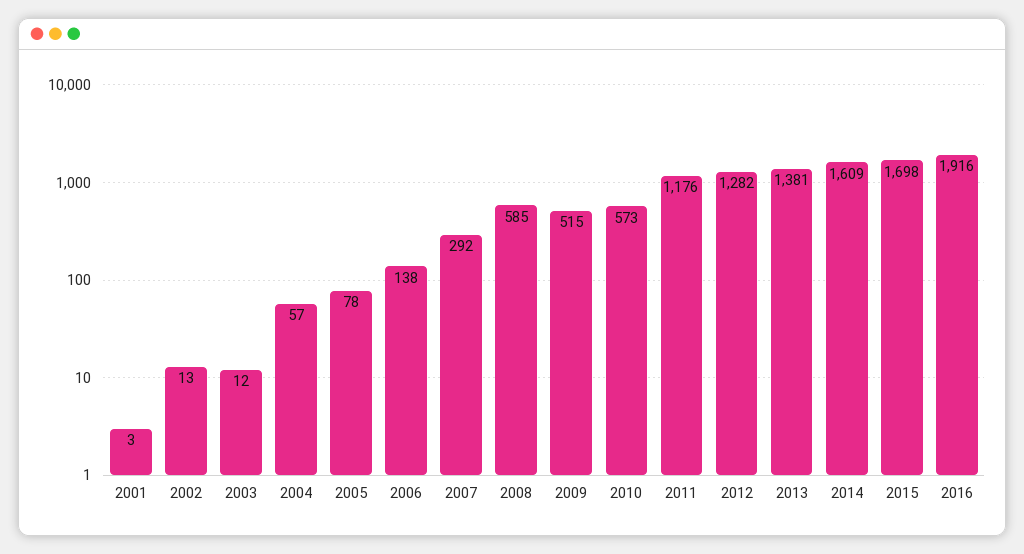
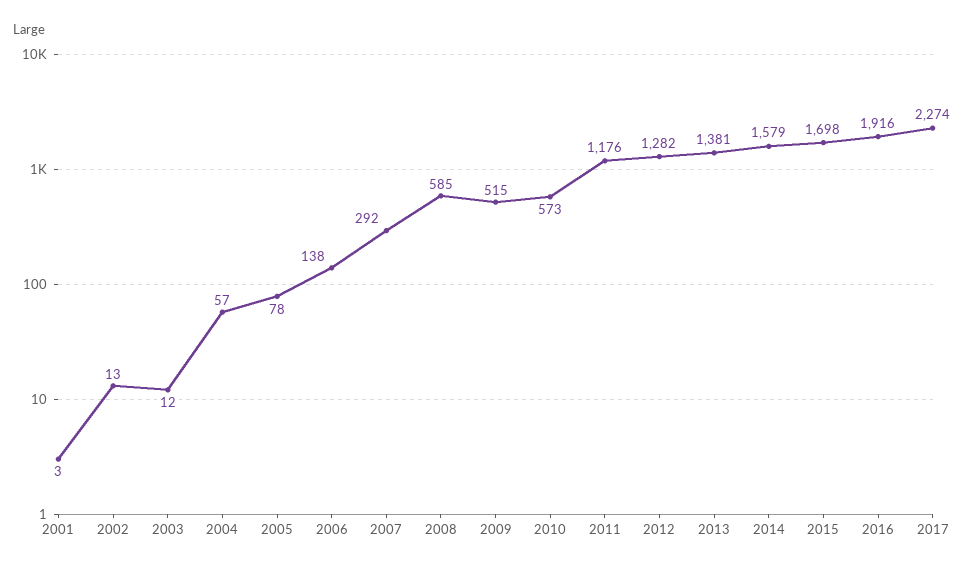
2014: 1609 -> 1579
2017: none -> 2274

